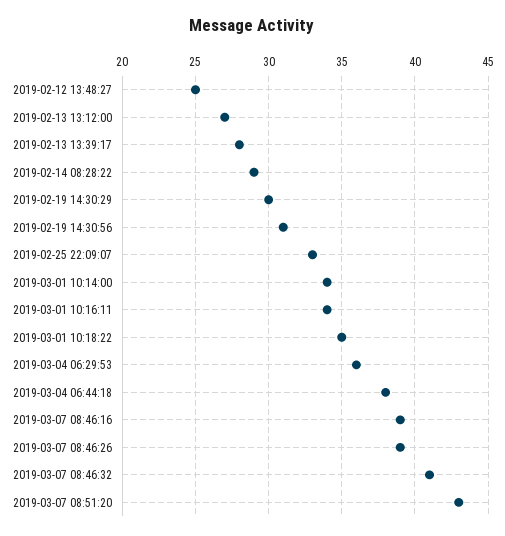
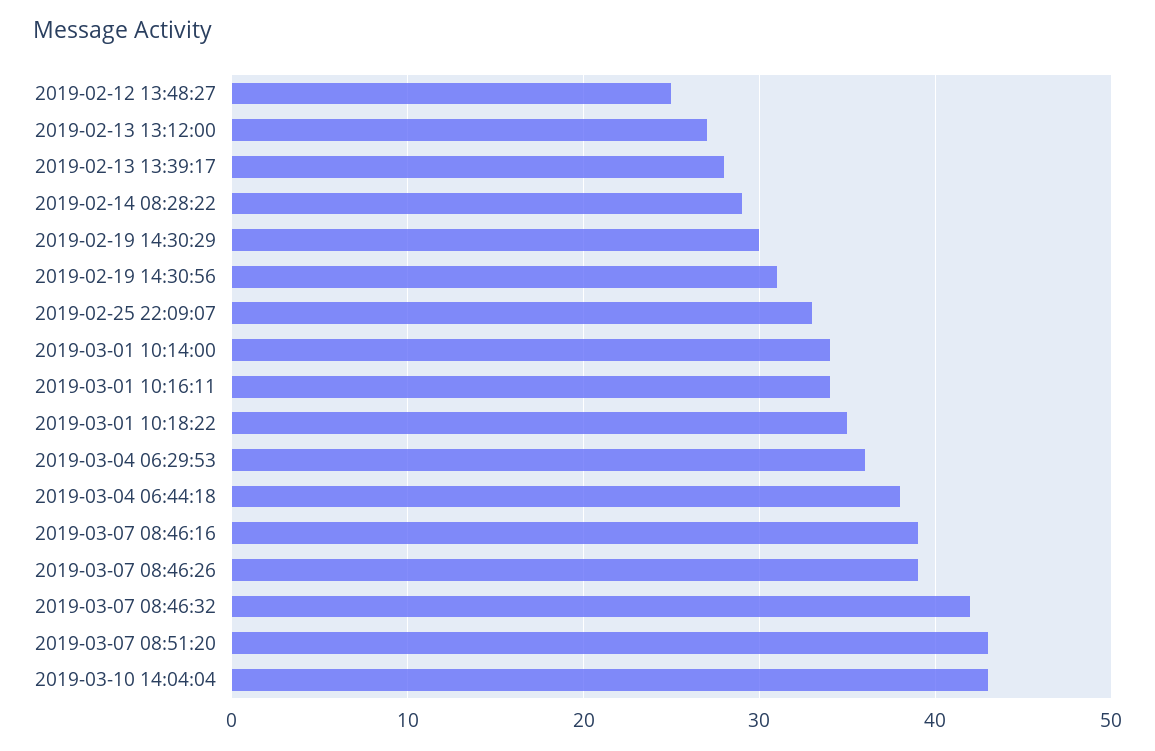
2019-03-07 08:46:32: 41 -> 42
2019-03-10 14:04:04: none -> 43

